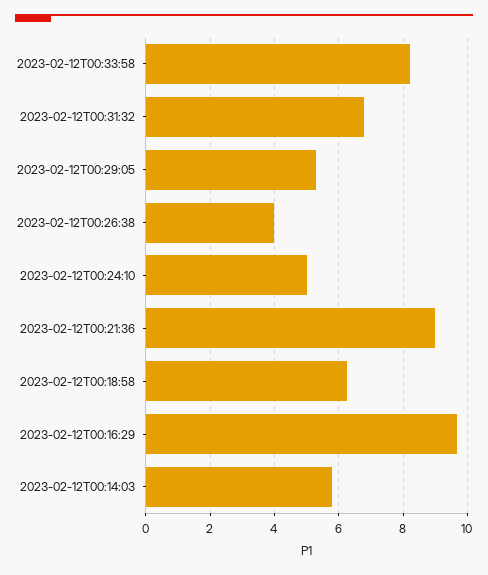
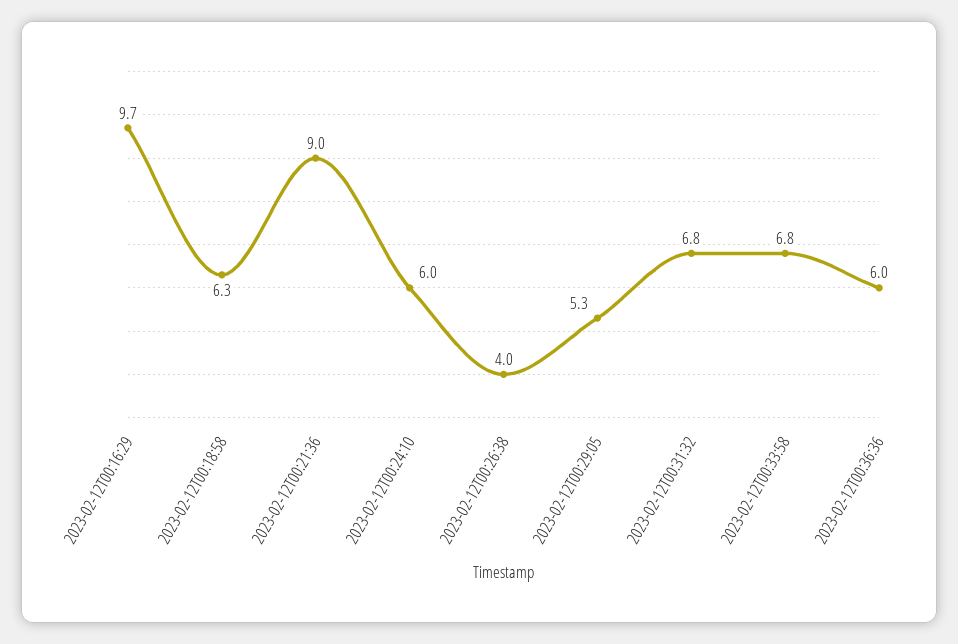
2023-02-12T00:33:58: 8.2 -> 6.8
2023-02-12T00:24:10: 5 -> 6
2023-02-12T00:14:03: 5.8 -> none
2023-02-12T00:36:36: none -> 6

